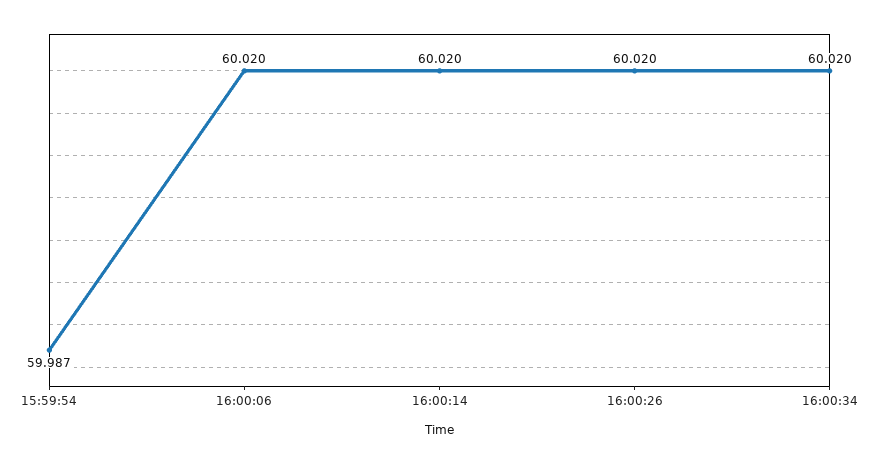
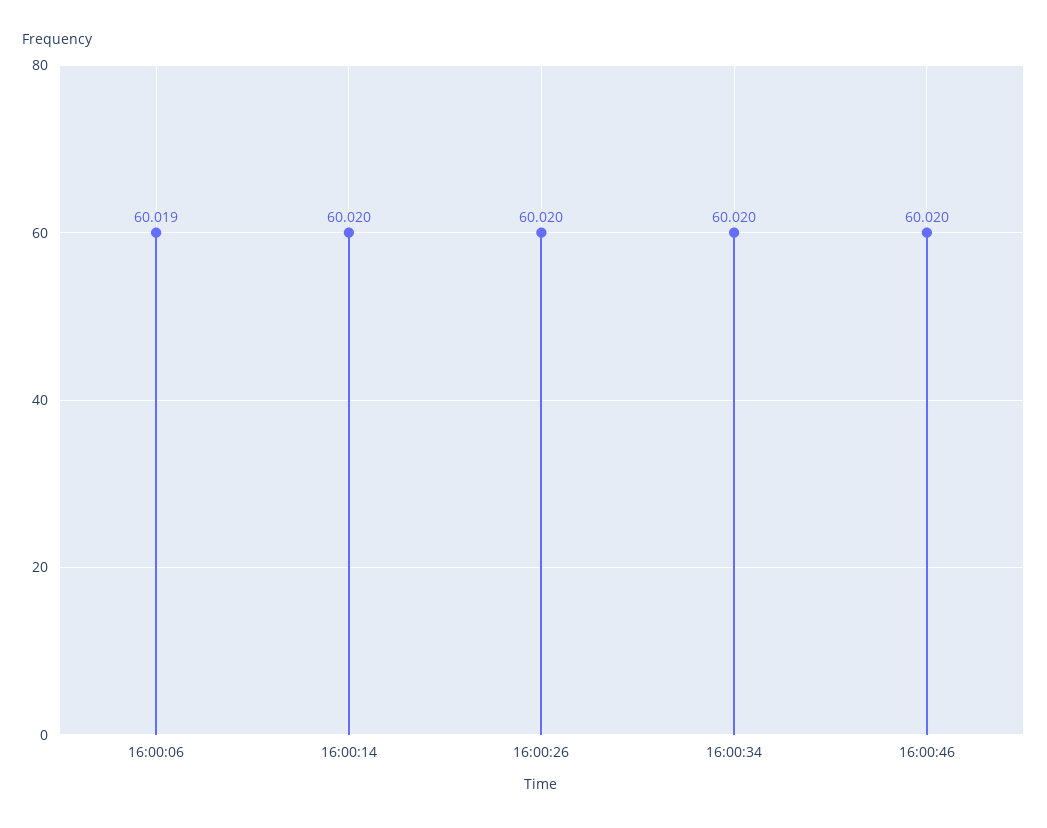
15:59:54: 59.987 -> none
16:00:06: 60.02 -> 60.019
16:00:46: none -> 60.02

